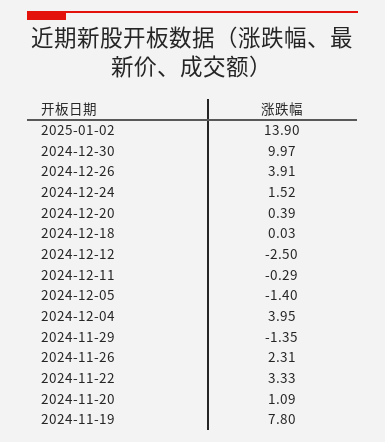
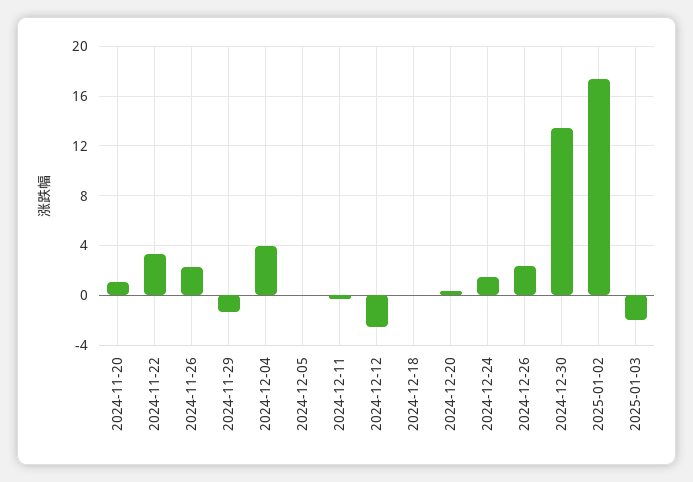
2025-01-02: 13.9 -> 17.5
2024-12-30: 9.97 -> 13.5
2024-12-26: 3.91 -> 2.5
2024-12-05: -1.4 -> 0
2024-11-19: 7.8 -> none
2025-01-03: none -> -2

